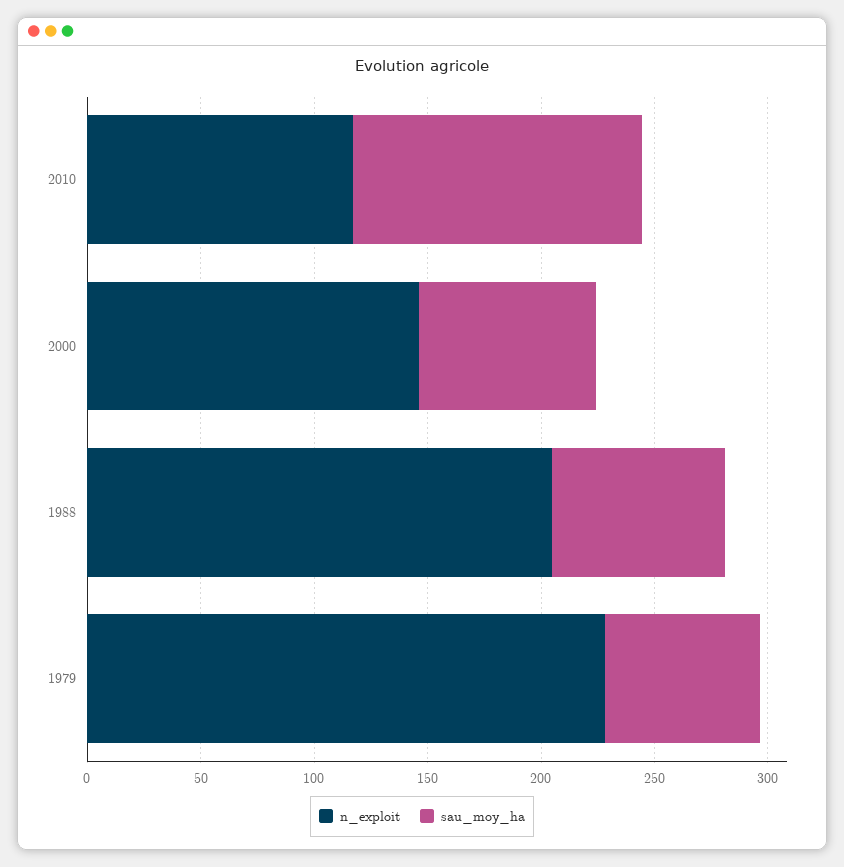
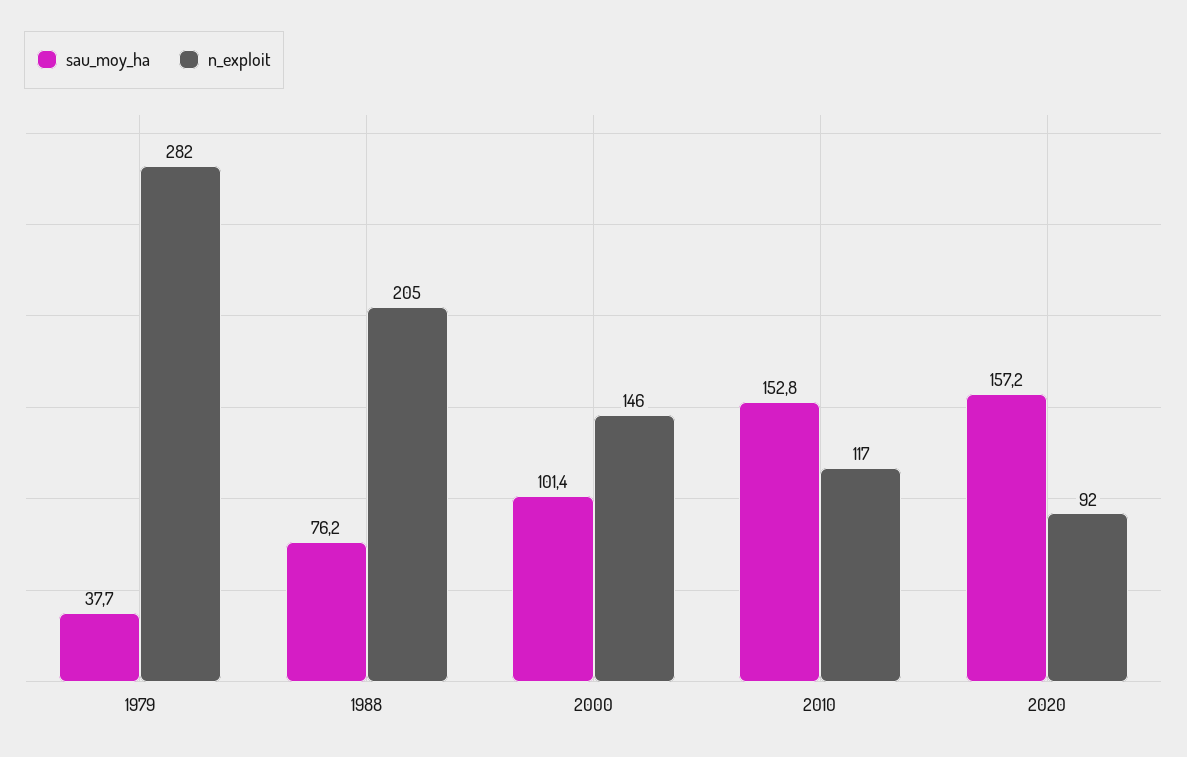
sau_moy_ha, 2010: 130 -> 152.8
sau_moy_ha, 2000: 80 -> 101.4
n_exploit, 1979: 230 -> 282
sau_moy_ha, 1979: 70 -> 37.7
sau_moy_ha, 2020: none -> 157.2
n_exploit, 2020: none -> 92

